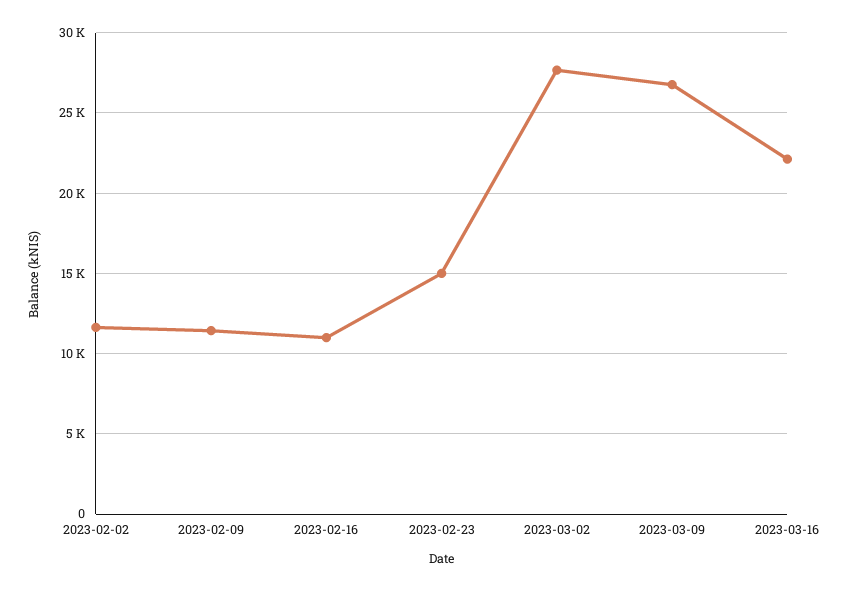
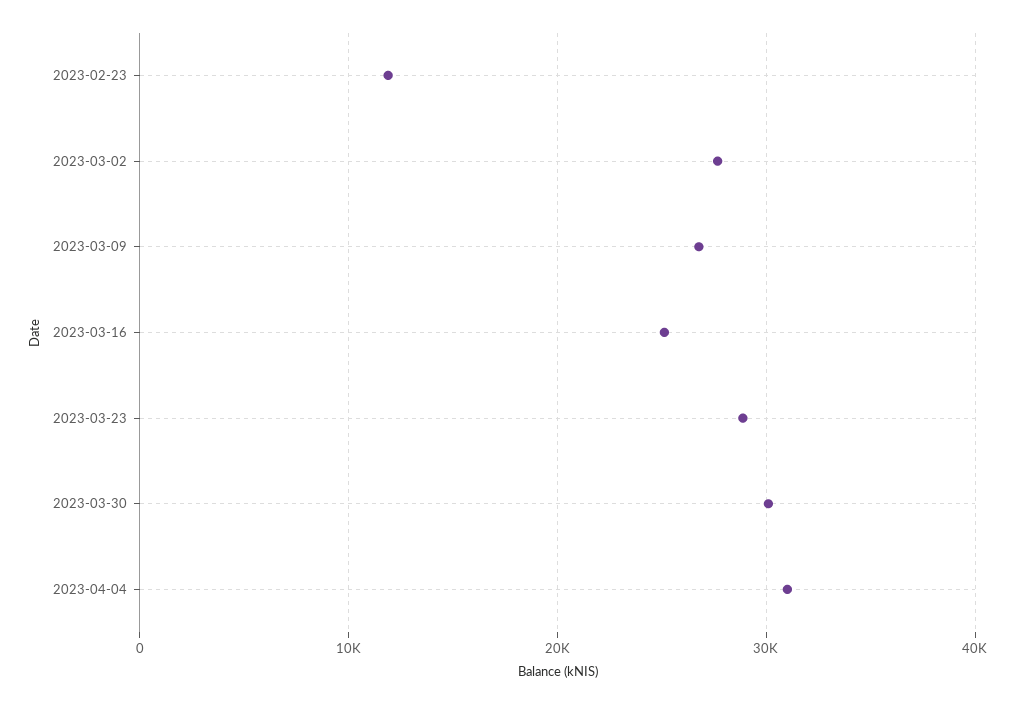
2023-02-02: 11500 -> none
2023-02-09: 11500 -> none
2023-02-16: 11000 -> none
2023-02-23: 15000 -> 12000
2023-03-16: 22000 -> 25000
2023-03-23: none -> 29000
2023-03-30: none -> 30000
2023-04-04: none -> 31000

